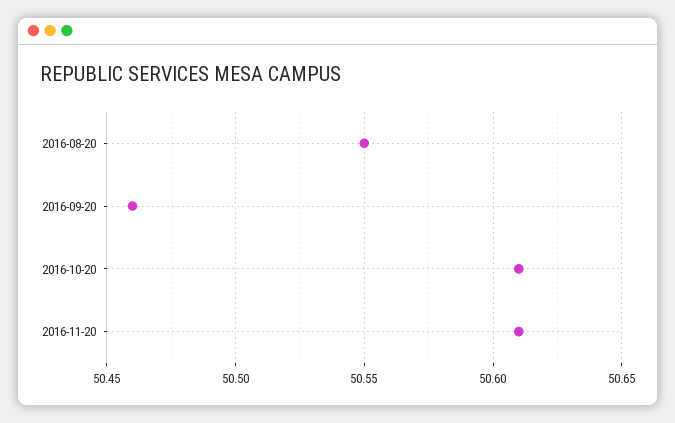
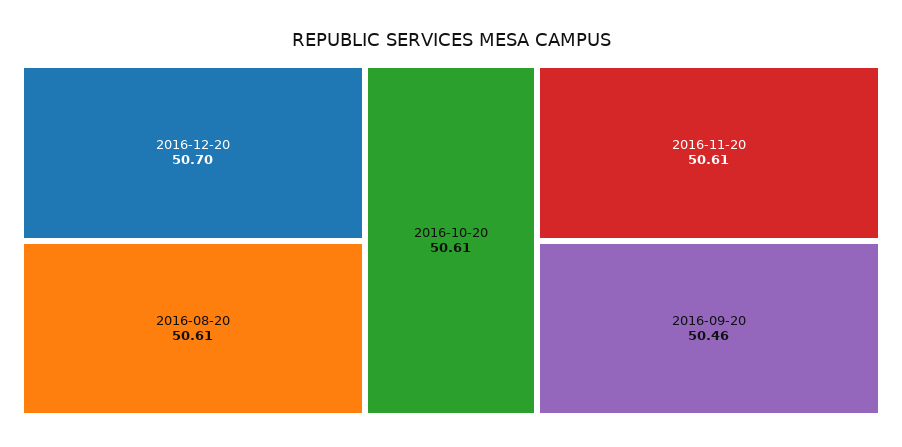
2016-08-20: 50.55 -> 50.61
2016-12-20: none -> 50.7

